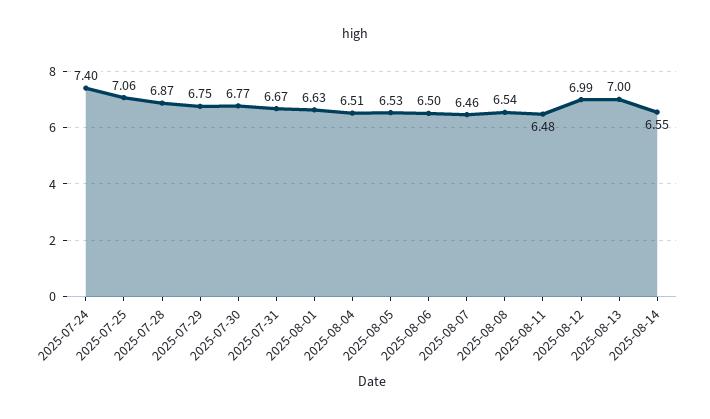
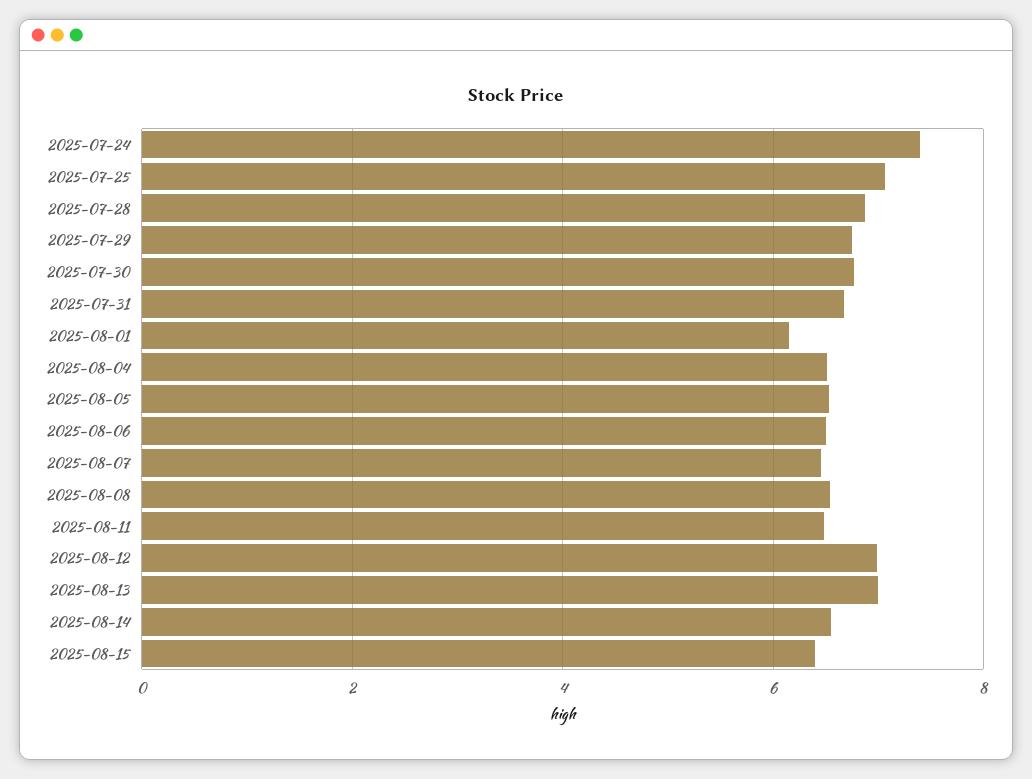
2025-08-01: 6.63 -> 6.2
2025-08-15: none -> 6.4

